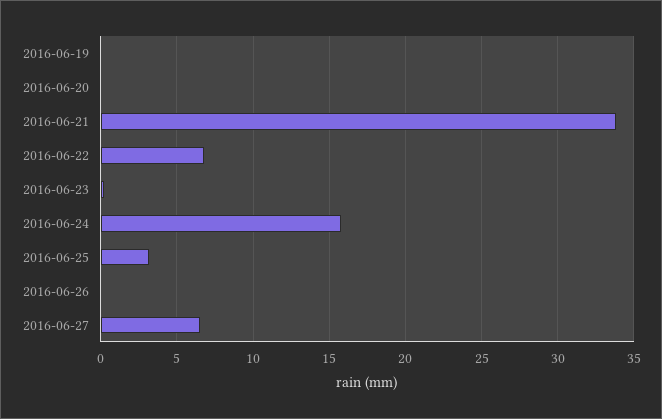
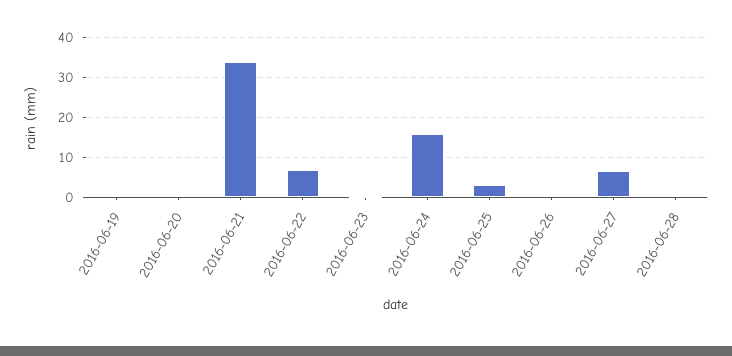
2016-06-28: none -> 0

